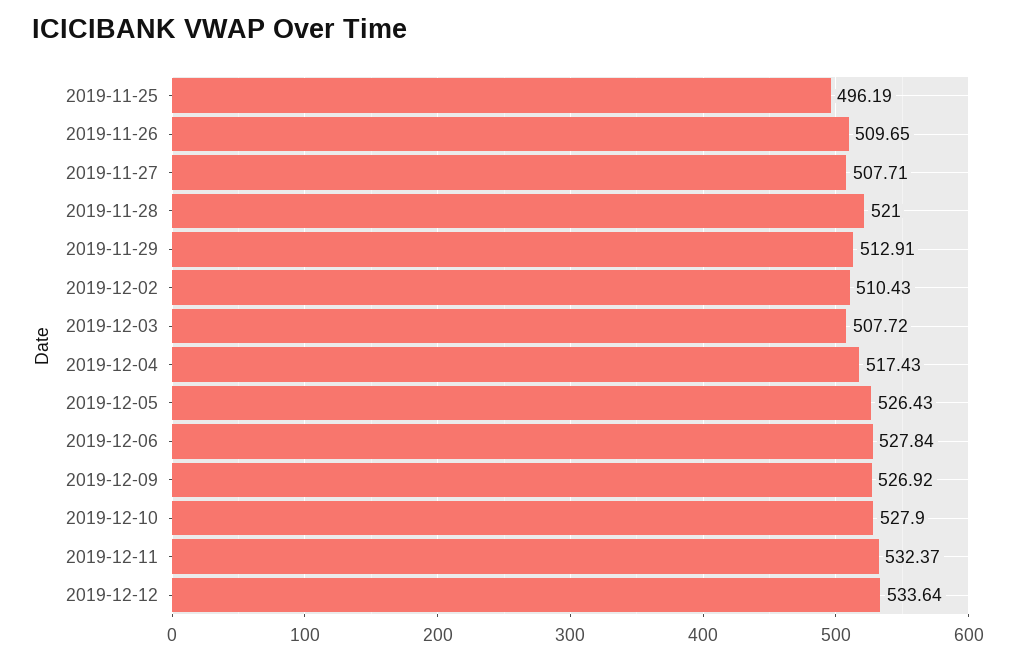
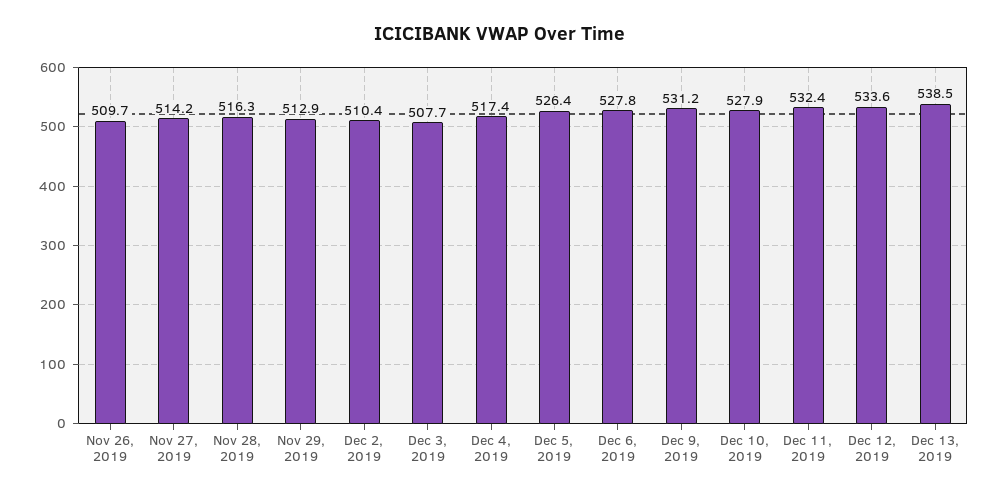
2019-11-25: 496.19 -> none
2019-11-27: 507.71 -> 514.2
2019-11-28: 521 -> 516.3
2019-12-09: 526.92 -> 531.2
Dec 13, 2019: none -> 538.5

